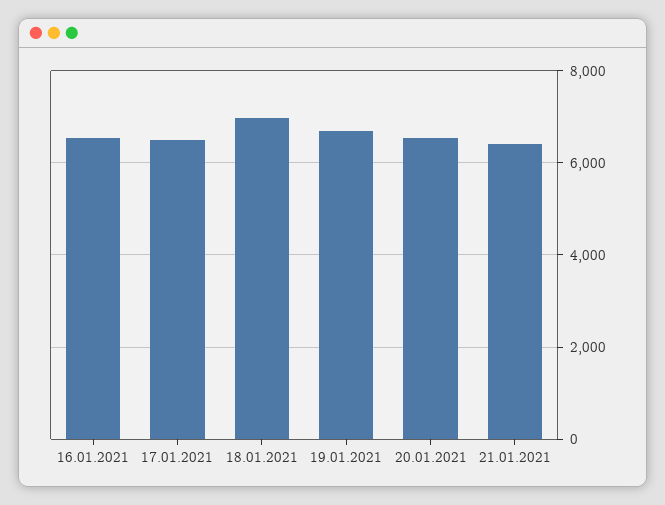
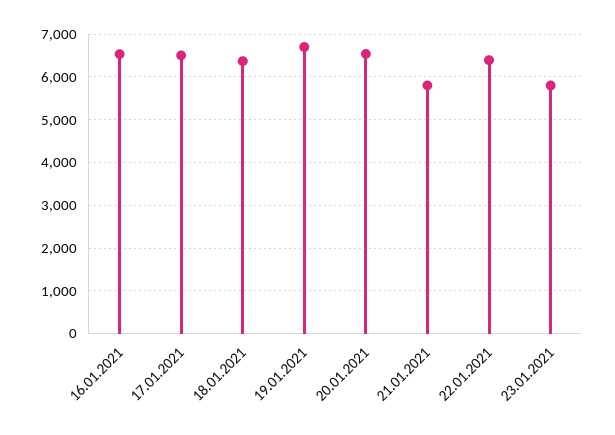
18.01.2021: 7000 -> 6400
21.01.2021: 6400 -> 5800
22.01.2021: none -> 6400
23.01.2021: none -> 5800

